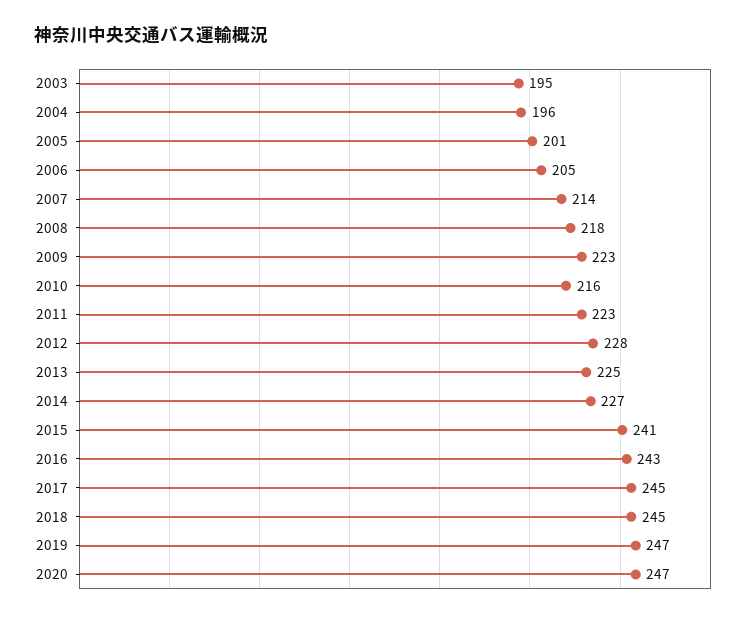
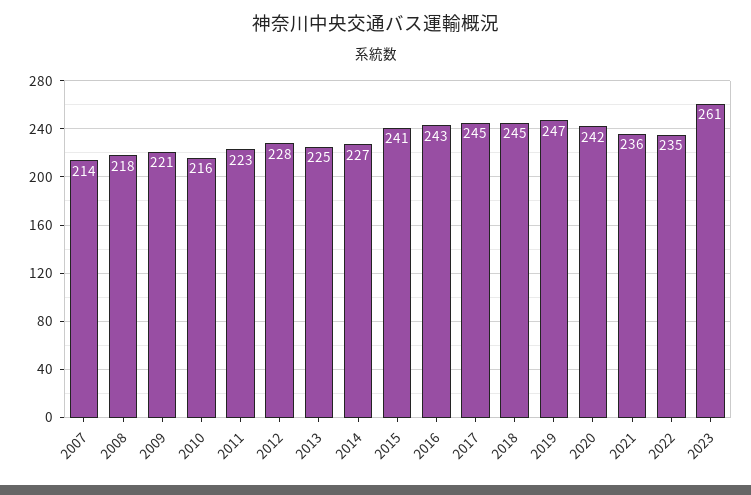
2003: 195 -> none
2004: 196 -> none
2005: 201 -> none
2006: 205 -> none
2009: 223 -> 221
2020: 247 -> 242
2021: none -> 236
2022: none -> 235
2023: none -> 261

